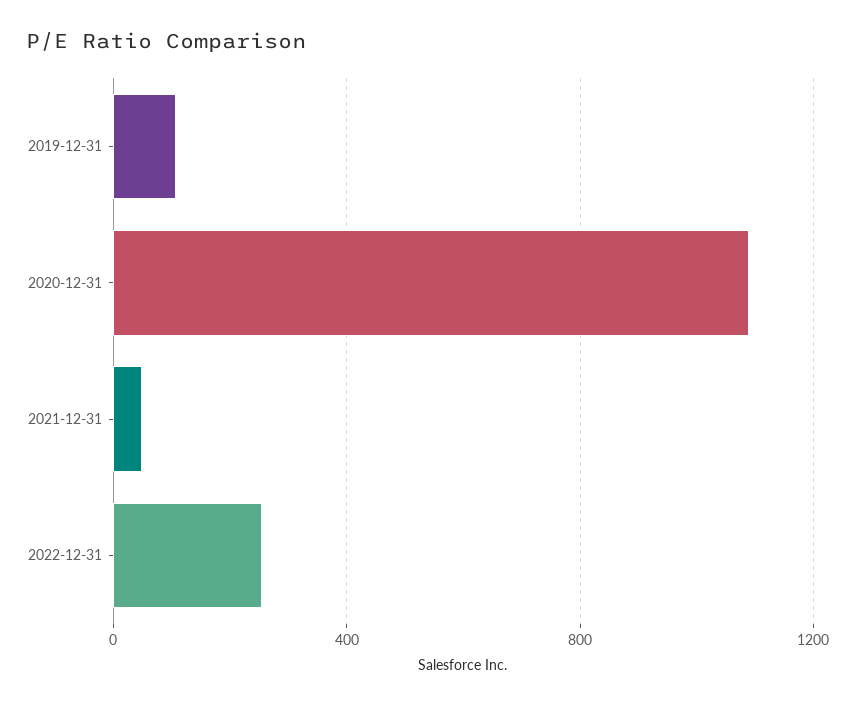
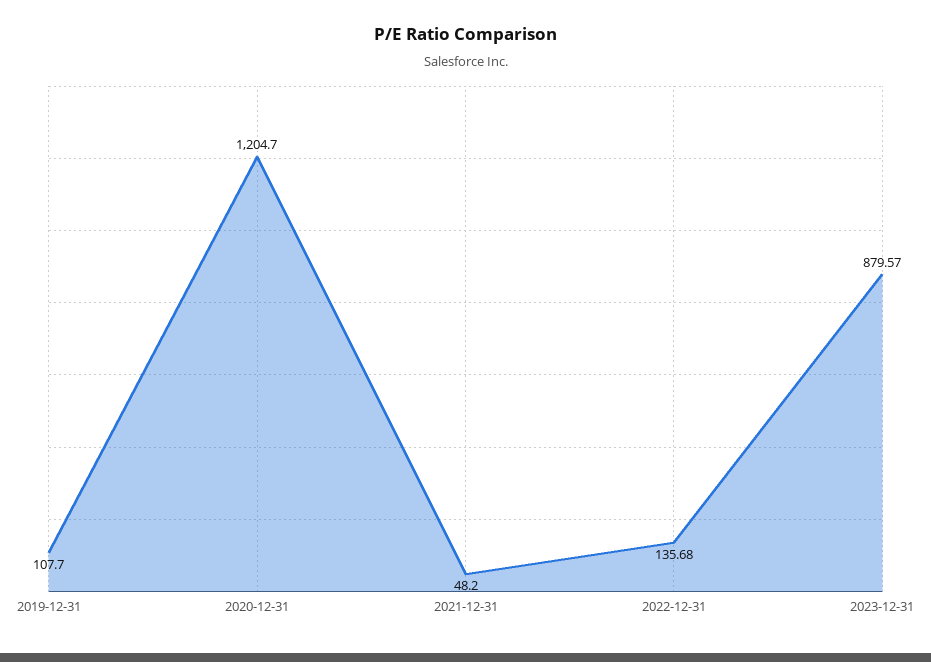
2020-12-31: 1100 -> 1204.7
2022-12-31: 250 -> 135.68
2023-12-31: none -> 879.57

